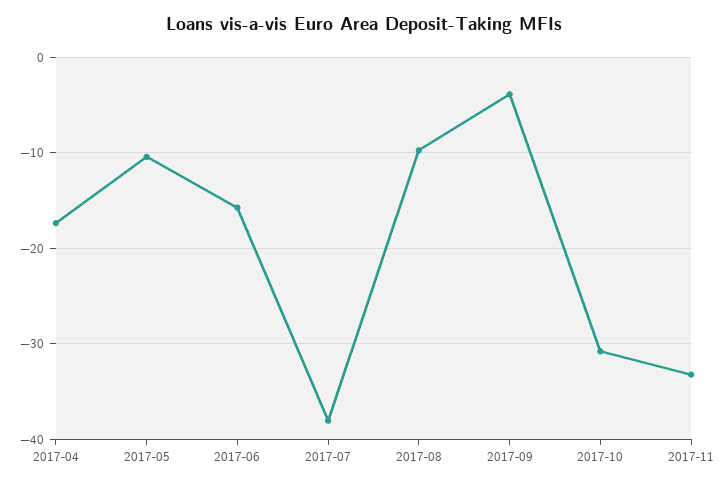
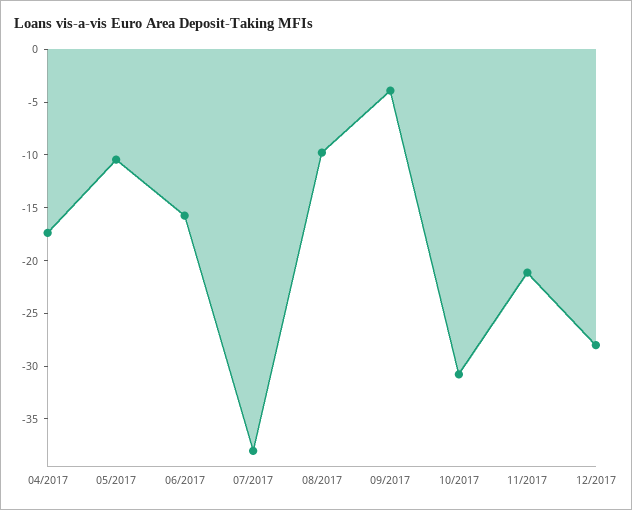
2017-11: -33 -> -21
12/2017: none -> -28

